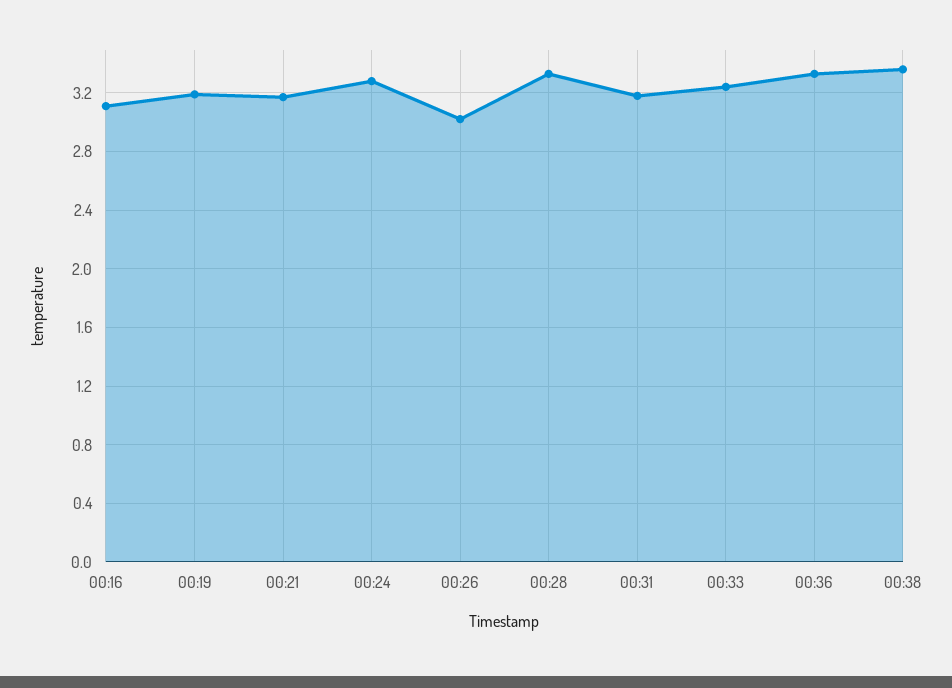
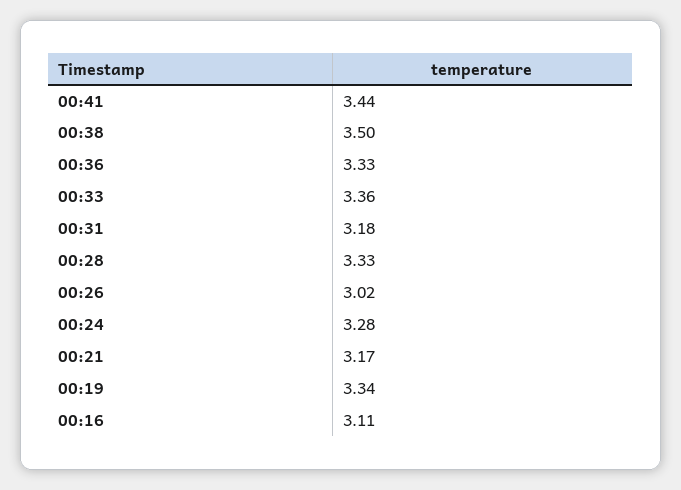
00:19: 3.2 -> 3.34
00:33: 3.25 -> 3.36
00:38: 3.35 -> 3.5
00:41: none -> 3.44

